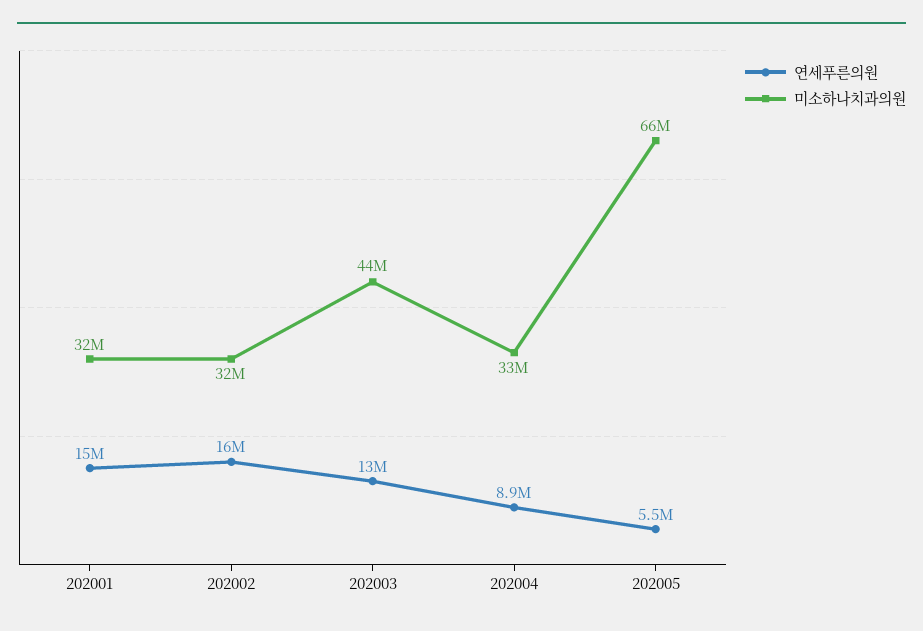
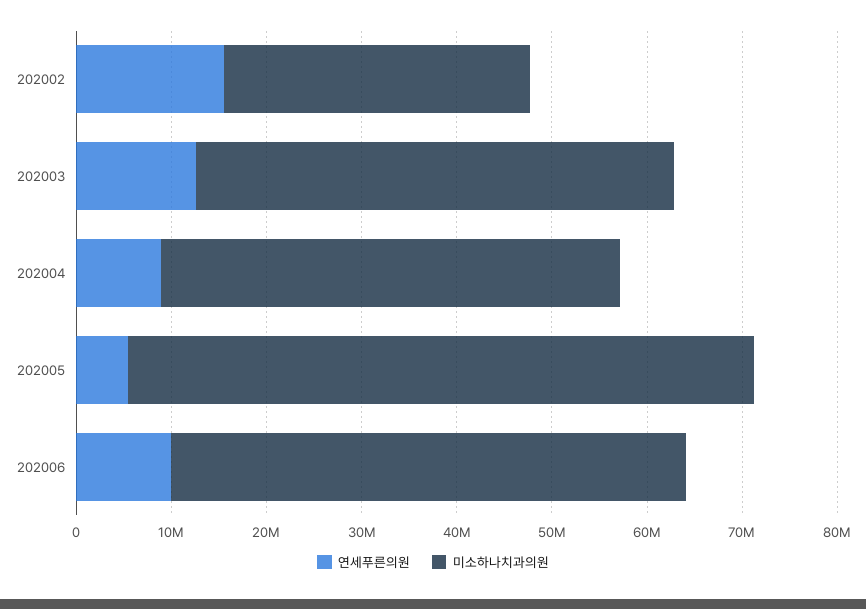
연세푸른의원, 202001: 15000000 -> none
미소하나치과의원, 202001: 32000000 -> none
미소하나치과의원, 202003: 44000000 -> 50000000
미소하나치과의원, 202004: 33000000 -> 48000000
연세푸른의원, 202006: none -> 10000000
미소하나치과의원, 202006: none -> 54000000

